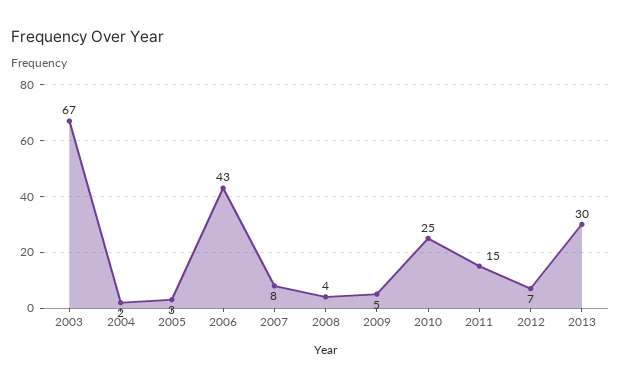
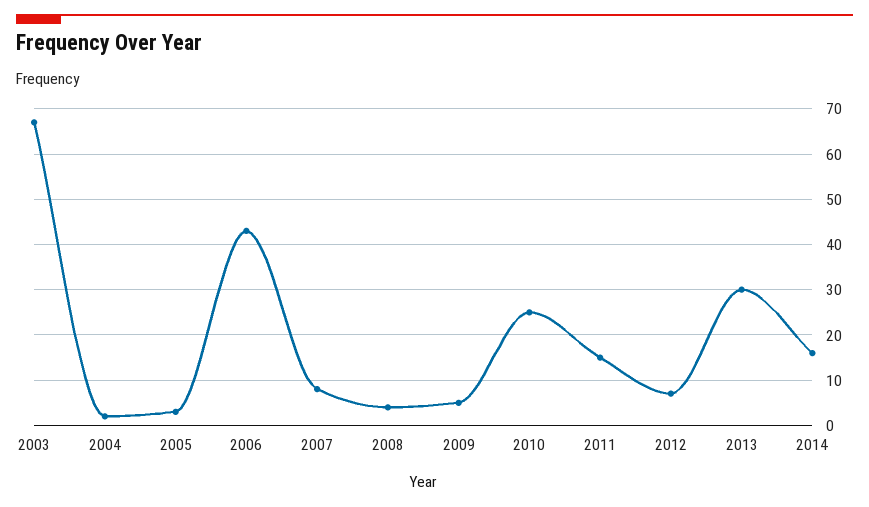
2014: none -> 15

